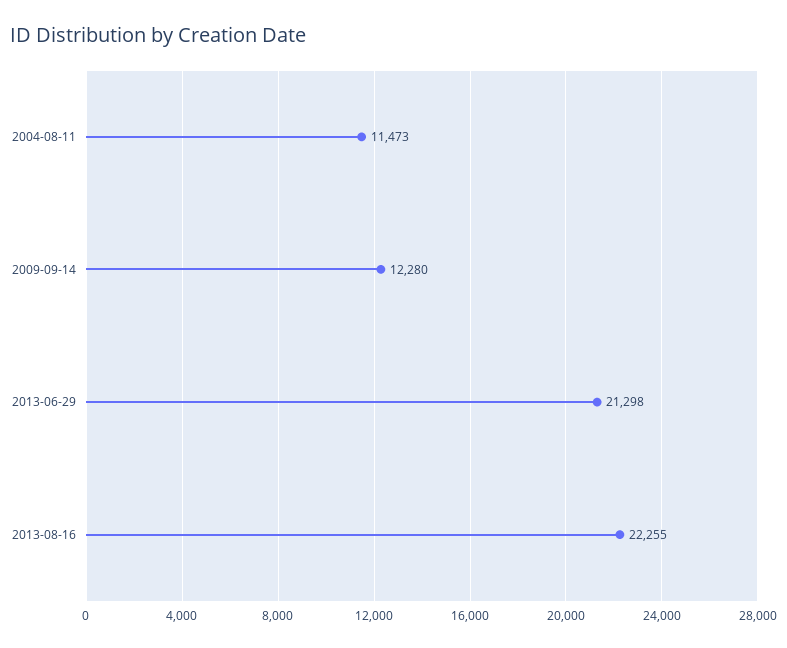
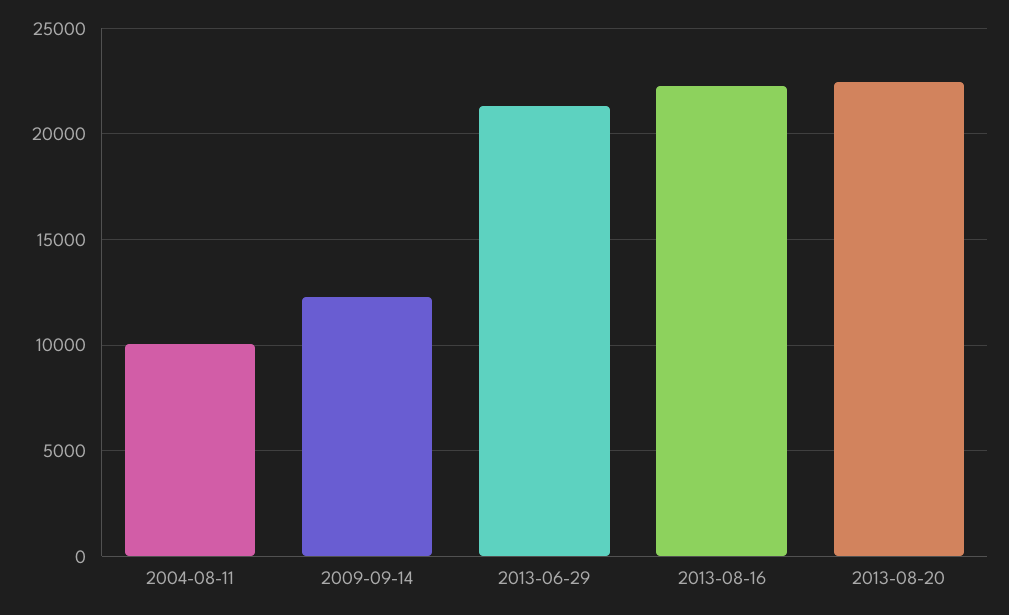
2004-08-11: 11473 -> 10000
2013-08-20: none -> 22500

